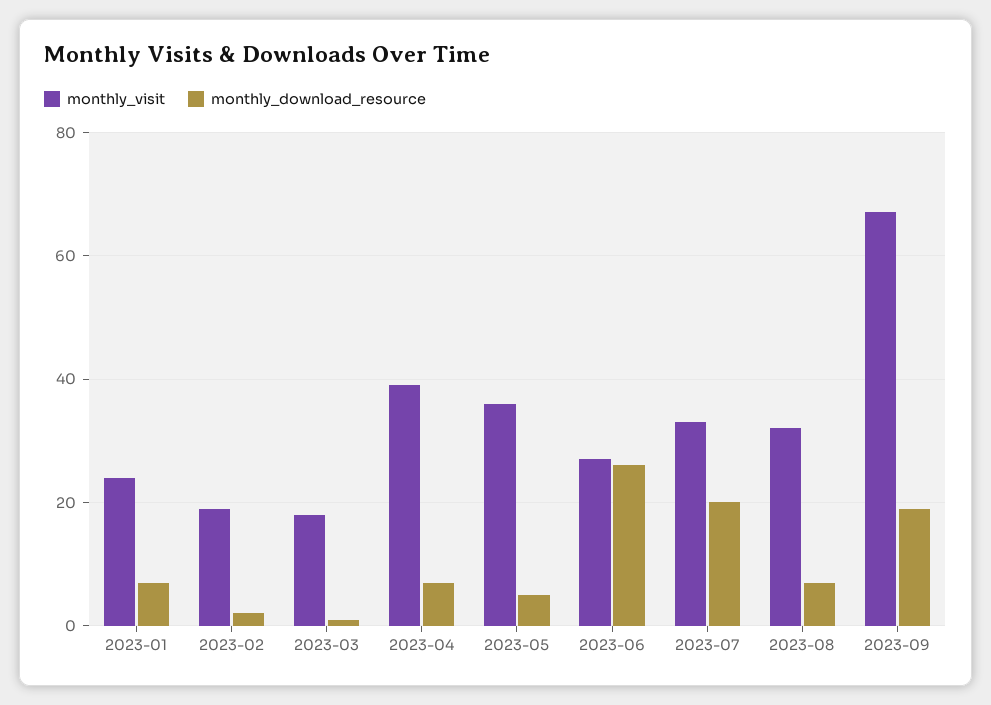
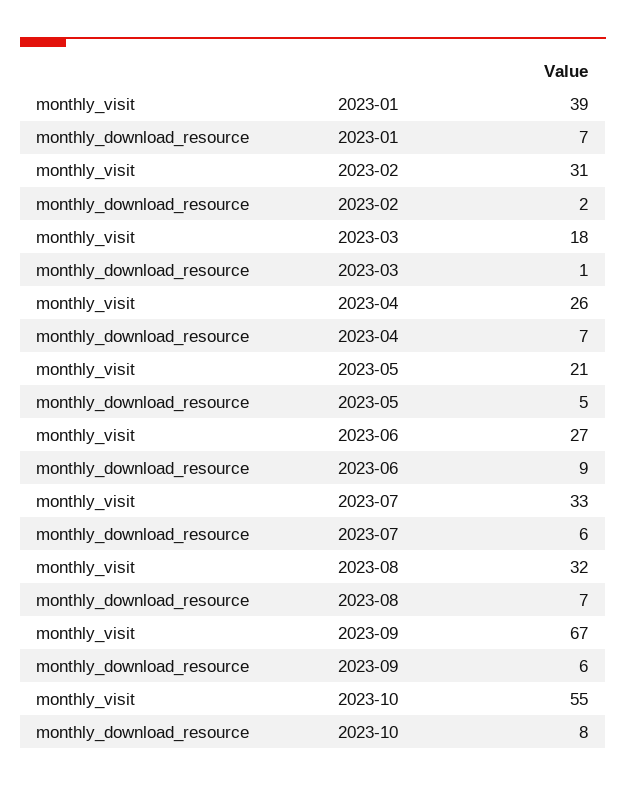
monthly_visit, 2023-01: 25 -> 39
monthly_visit, 2023-02: 20 -> 31
monthly_visit, 2023-04: 40 -> 26
monthly_visit, 2023-05: 35 -> 21
monthly_download_resource, 2023-06: 25 -> 9
monthly_download_resource, 2023-07: 20 -> 6
monthly_download_resource, 2023-09: 20 -> 6
monthly_visit, 2023-10: none -> 55
monthly_download_resource, 2023-10: none -> 8

